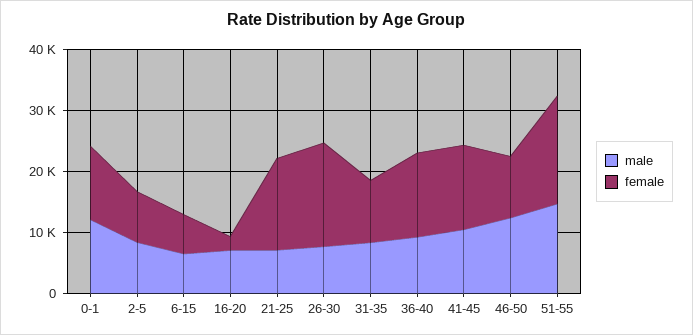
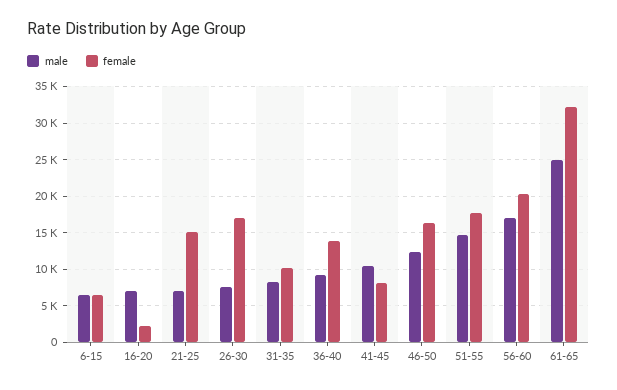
male, 0-1: 12000 -> none
female, 0-1: 12000 -> none
male, 2-5: 8000 -> none
female, 2-5: 8000 -> none
female, 41-45: 14000 -> 8000
female, 46-50: 10000 -> 16000
male, 56-60: none -> 17000
female, 56-60: none -> 20000
male, 61-65: none -> 25000
female, 61-65: none -> 32000

